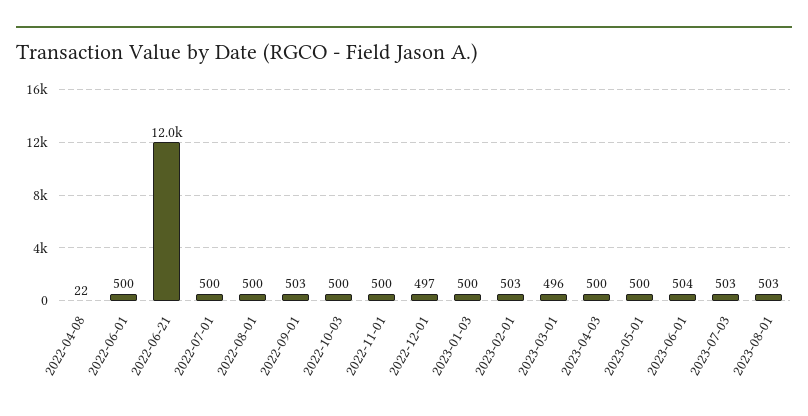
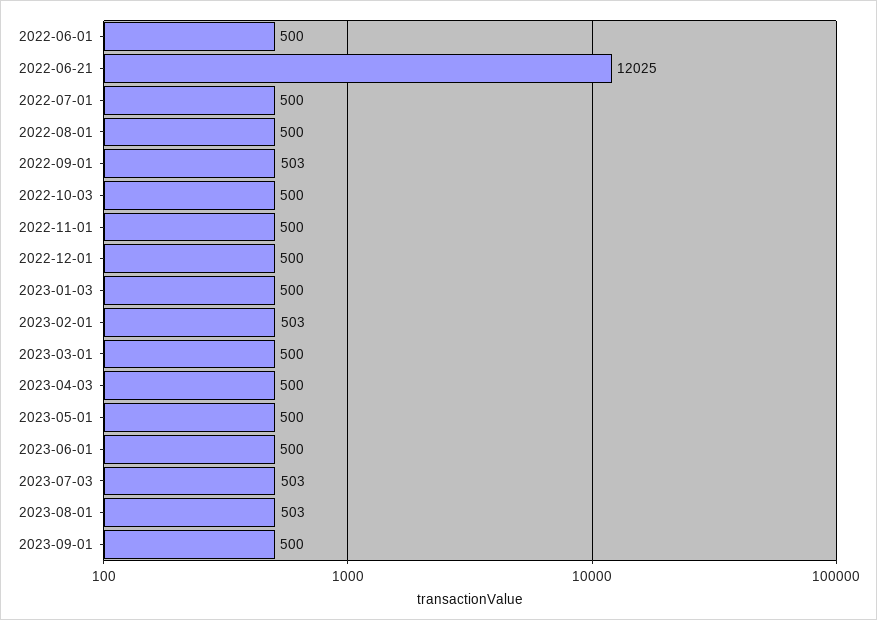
2022-04-08: 22 -> none
2022-12-01: 497 -> 500
2023-03-01: 496 -> 500
2023-06-01: 504 -> 500
2023-09-01: none -> 500

